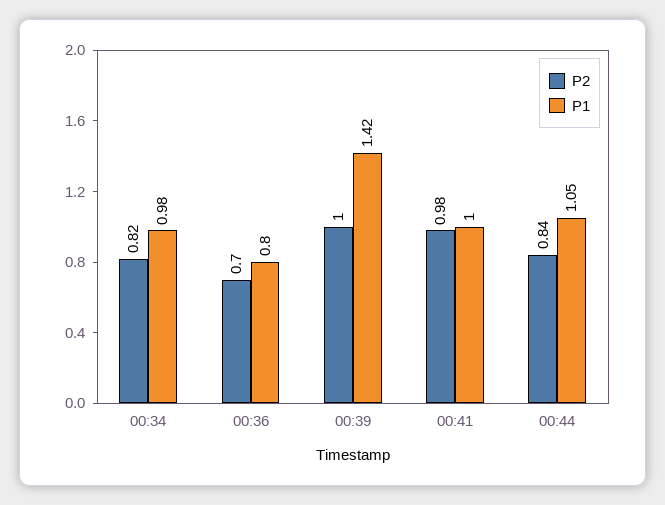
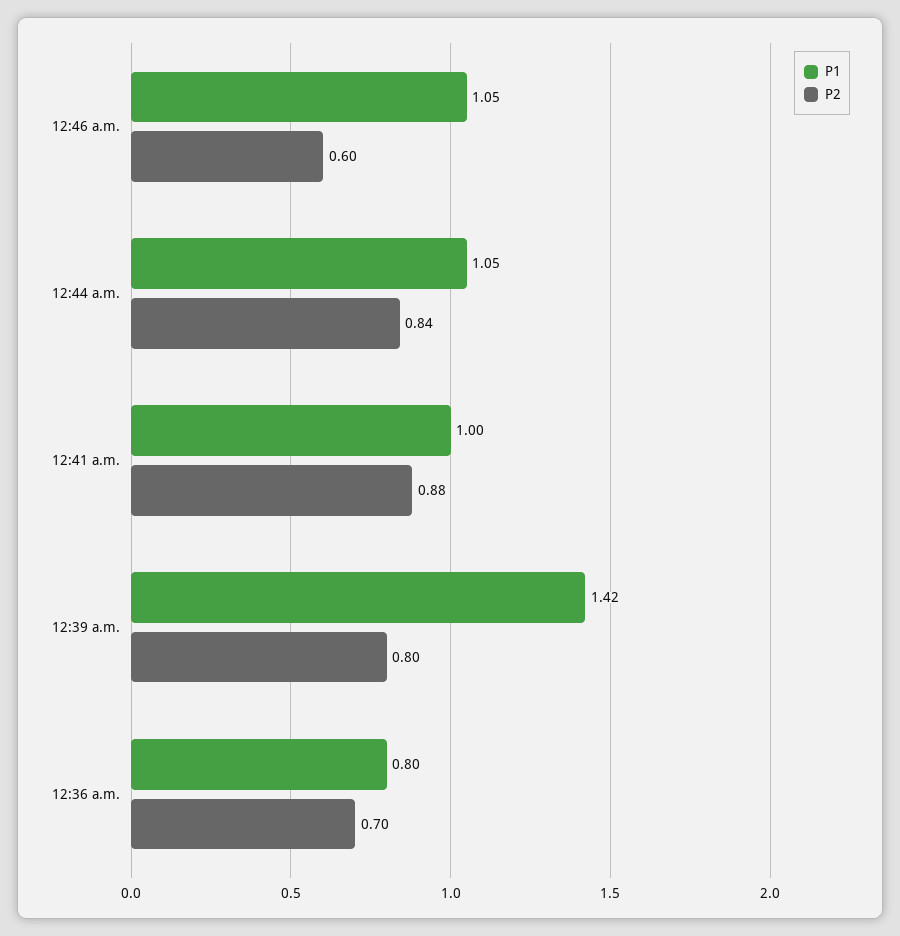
P2, 00:34: 0.82 -> none
P1, 00:34: 0.98 -> none
P2, 00:39: 1 -> 0.8
P2, 00:41: 0.98 -> 0.88
P1, 12:46 a.m.: none -> 1.05
P2, 12:46 a.m.: none -> 0.6

